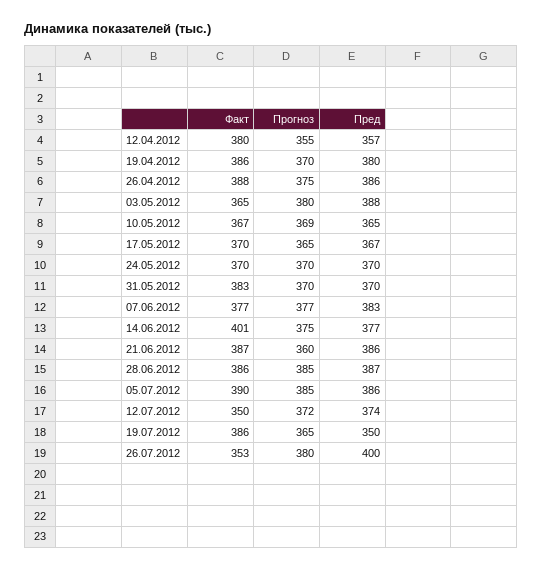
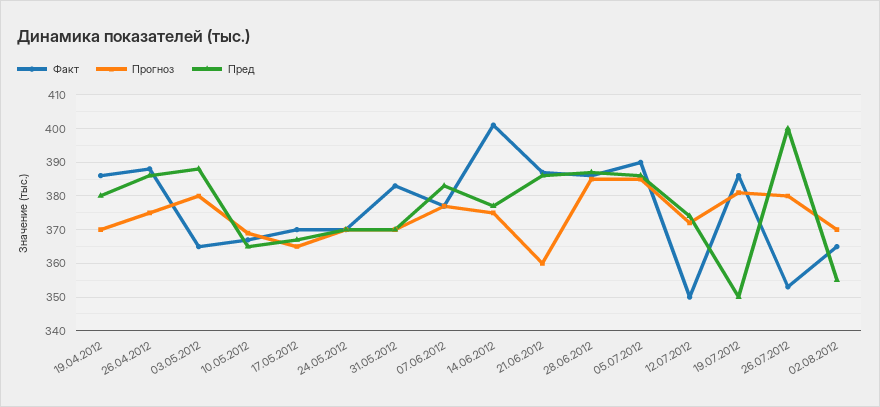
Факт, 12.04.2012: 380 -> none
Прогноз, 12.04.2012: 355 -> none
Пред, 12.04.2012: 357 -> none
Прогноз, 19.07.2012: 365 -> 380
Факт, 02.08.2012: none -> 365
Прогноз, 02.08.2012: none -> 370
Пред, 02.08.2012: none -> 355

